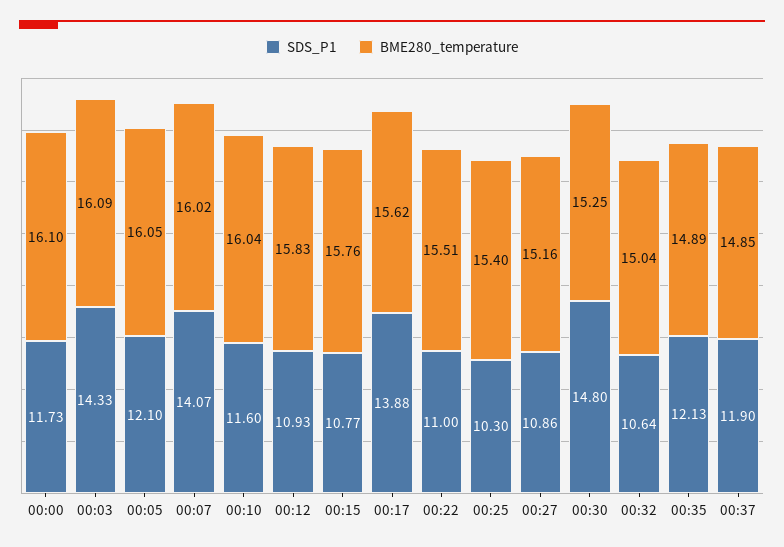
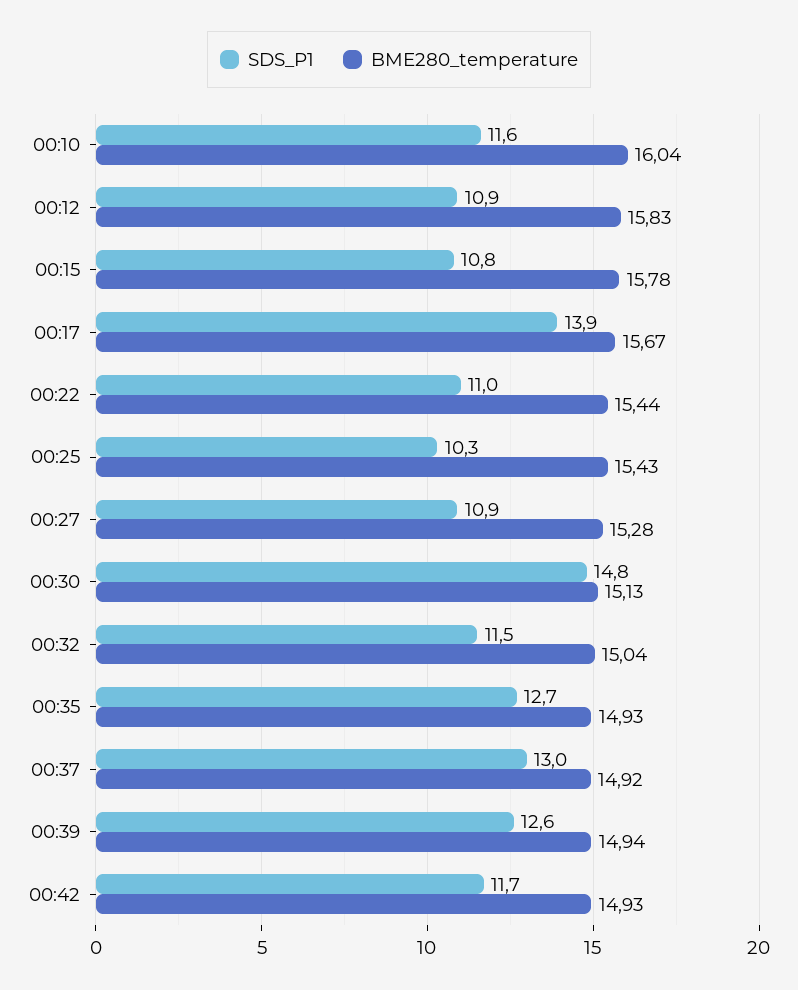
SDS_P1, 00:00: 11.73 -> none
BME280_temperature, 00:00: 16.1 -> none
SDS_P1, 00:03: 14.33 -> none
BME280_temperature, 00:03: 16.09 -> none
SDS_P1, 00:05: 12.1 -> none
BME280_temperature, 00:05: 16.05 -> none
SDS_P1, 00:07: 14.07 -> none
BME280_temperature, 00:07: 16.02 -> none
BME280_temperature, 00:15: 15.76 -> 15.78
BME280_temperature, 00:17: 15.62 -> 15.67
BME280_temperature, 00:22: 15.51 -> 15.44
BME280_temperature, 00:25: 15.4 -> 15.43
BME280_temperature, 00:27: 15.16 -> 15.28
BME280_temperature, 00:30: 15.25 -> 15.13
SDS_P1, 00:32: 10.64 -> 11.5
SDS_P1, 00:35: 12.13 -> 12.7
BME280_temperature, 00:35: 14.89 -> 14.93
SDS_P1, 00:37: 11.9 -> 13
BME280_temperature, 00:37: 14.85 -> 14.92
SDS_P1, 00:39: none -> 12.6
BME280_temperature, 00:39: none -> 14.94
SDS_P1, 00:42: none -> 11.7
BME280_temperature, 00:42: none -> 14.93

